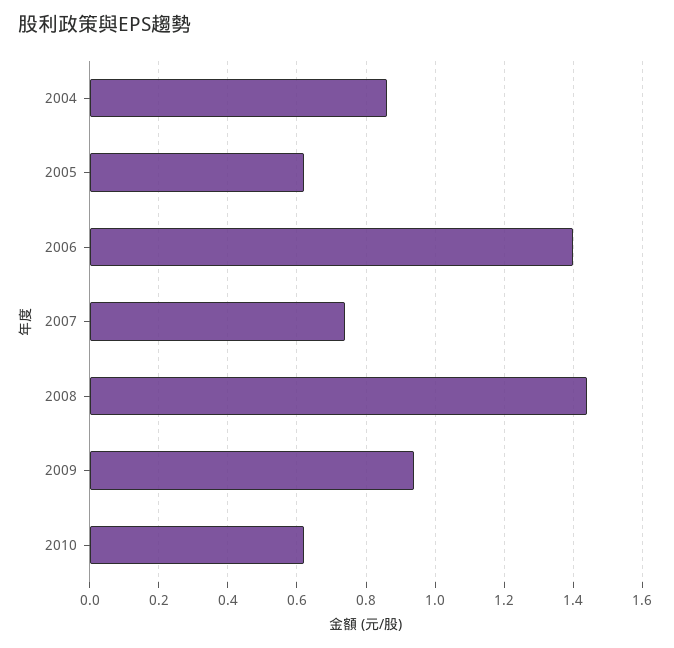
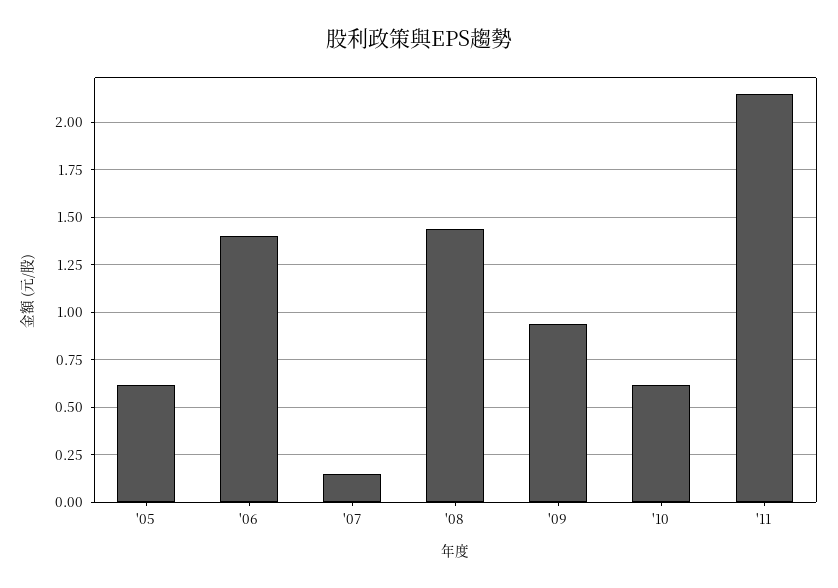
2004: 0.85 -> none
2007: 0.75 -> 0.15
'11: none -> 2.15

